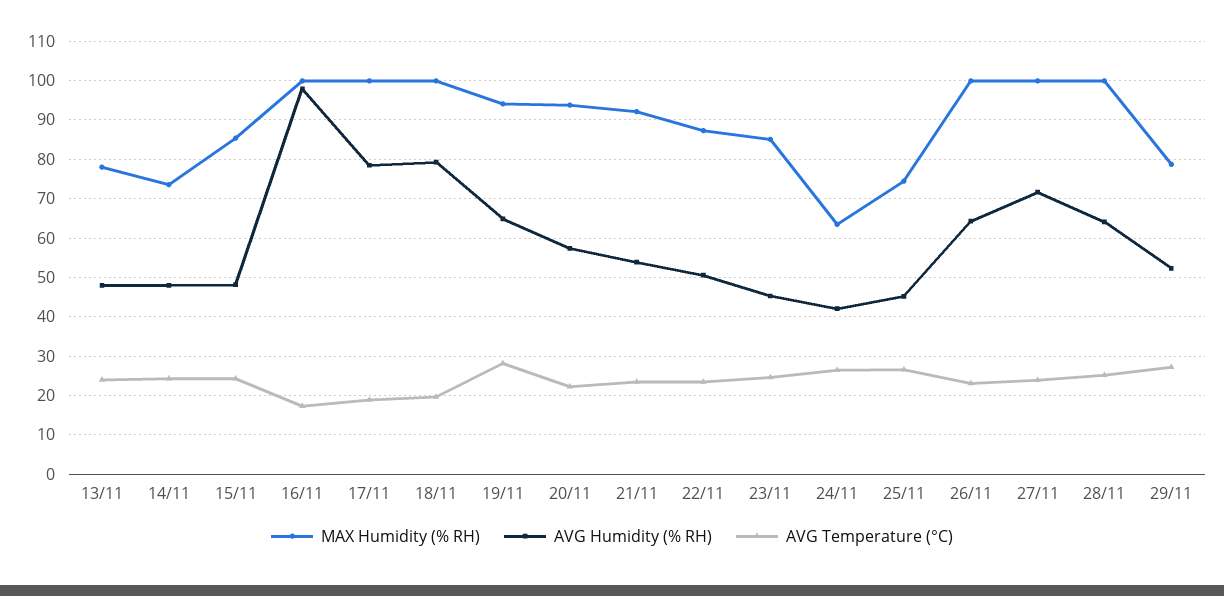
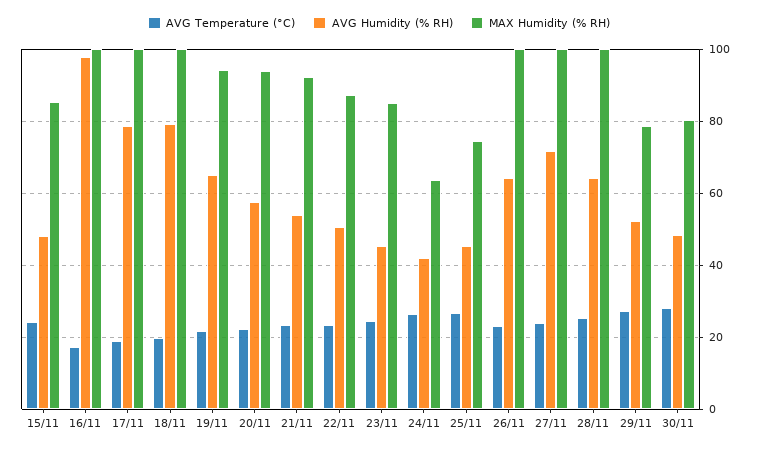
MAX Humidity (% RH), 13/11: 78 -> none
AVG Humidity (% RH), 13/11: 48 -> none
AVG Temperature (°C), 13/11: 24 -> none
MAX Humidity (% RH), 14/11: 74 -> none
AVG Humidity (% RH), 14/11: 48 -> none
AVG Temperature (°C), 14/11: 24 -> none
AVG Temperature (°C), 19/11: 28 -> 22
AVG Temperature (°C), 30/11: none -> 28
AVG Humidity (% RH), 30/11: none -> 48
MAX Humidity (% RH), 30/11: none -> 80

